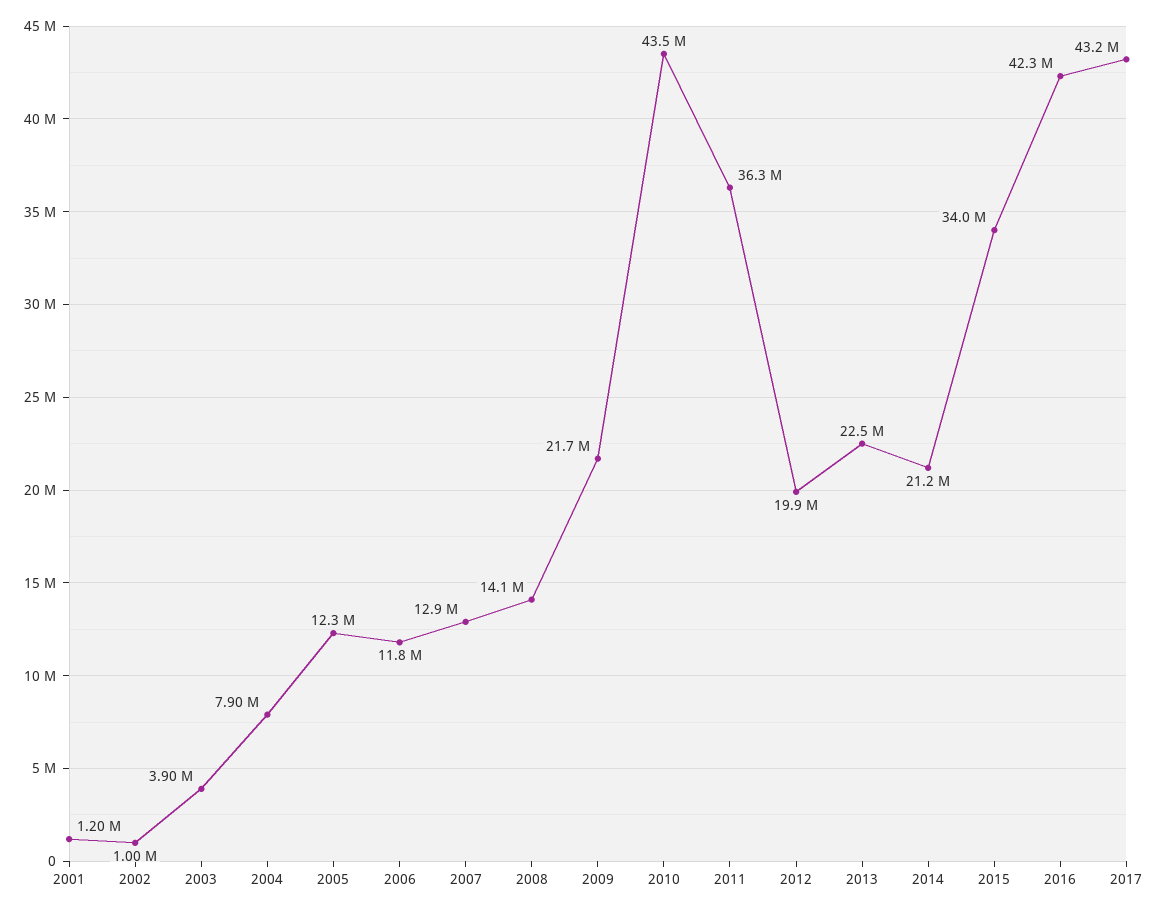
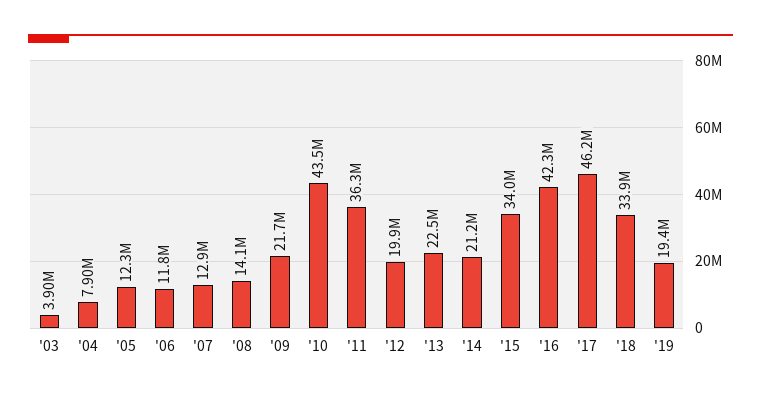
2001: 1200000 -> none
2002: 1000000 -> none
2017: 43200000 -> 46200000
'18: none -> 33900000
'19: none -> 19400000

